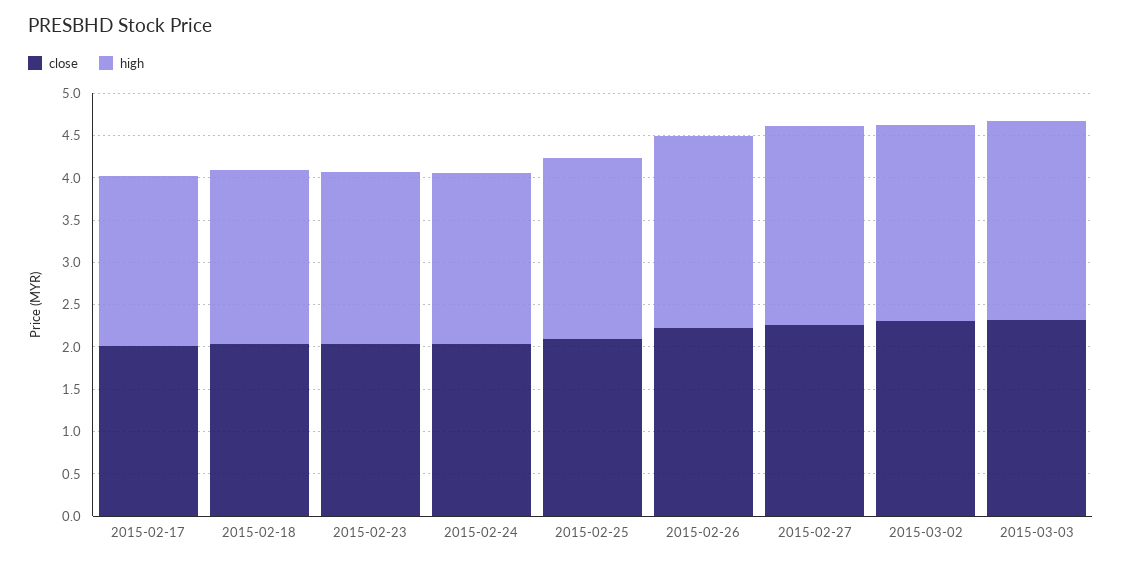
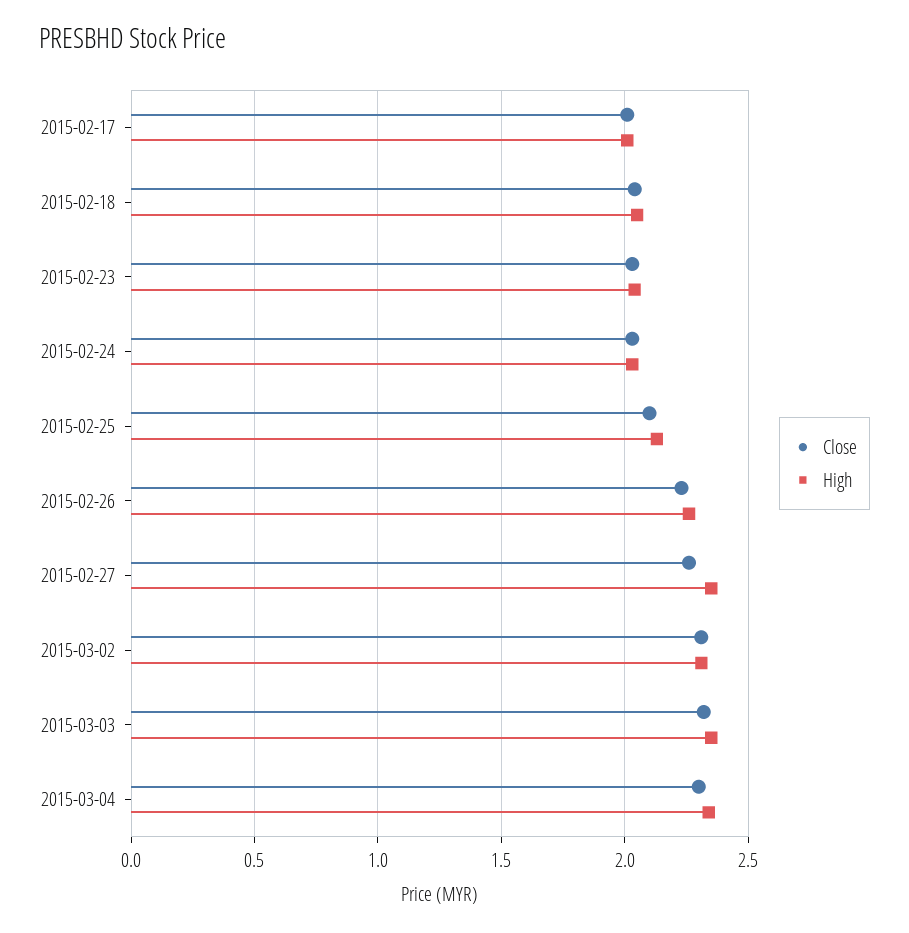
close, 2015-03-04: none -> 2.3
high, 2015-03-04: none -> 2.35

